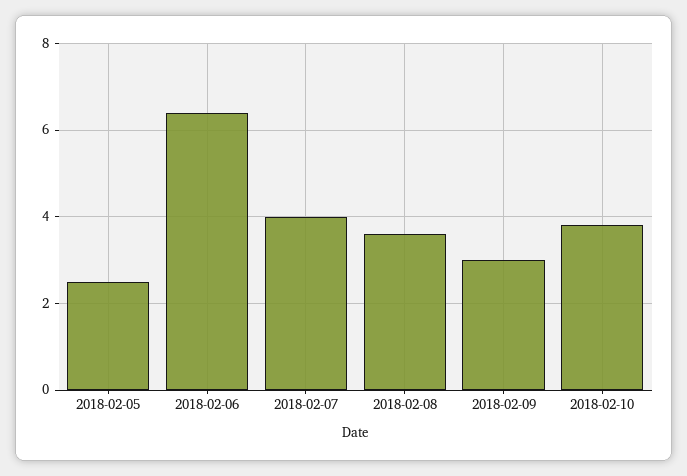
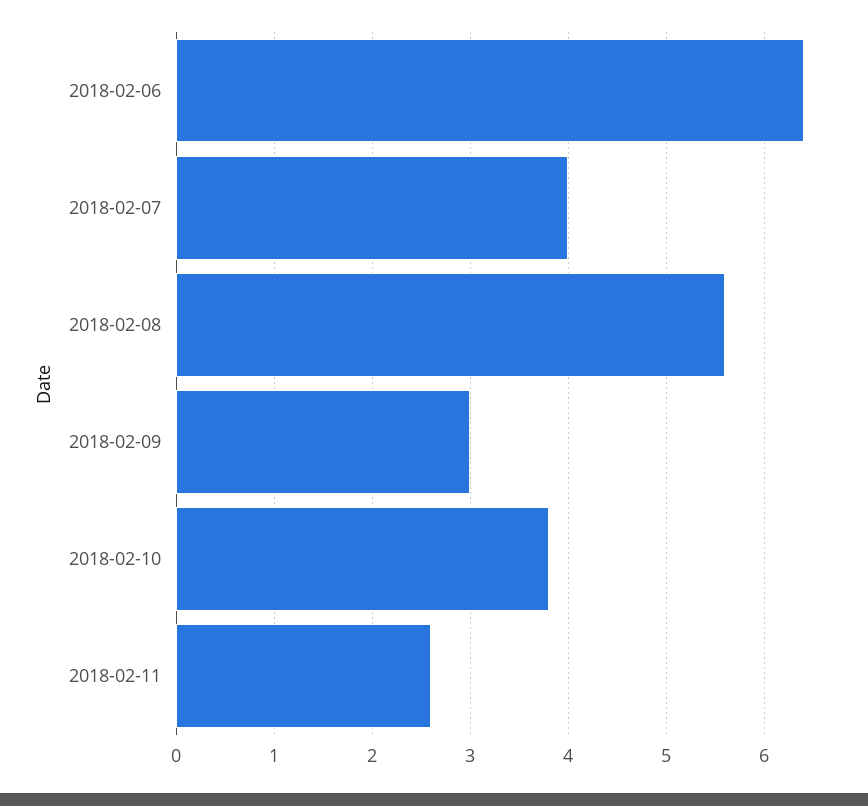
2018-02-05: 2.5 -> none
2018-02-08: 3.5 -> 5.6
2018-02-11: none -> 2.6

